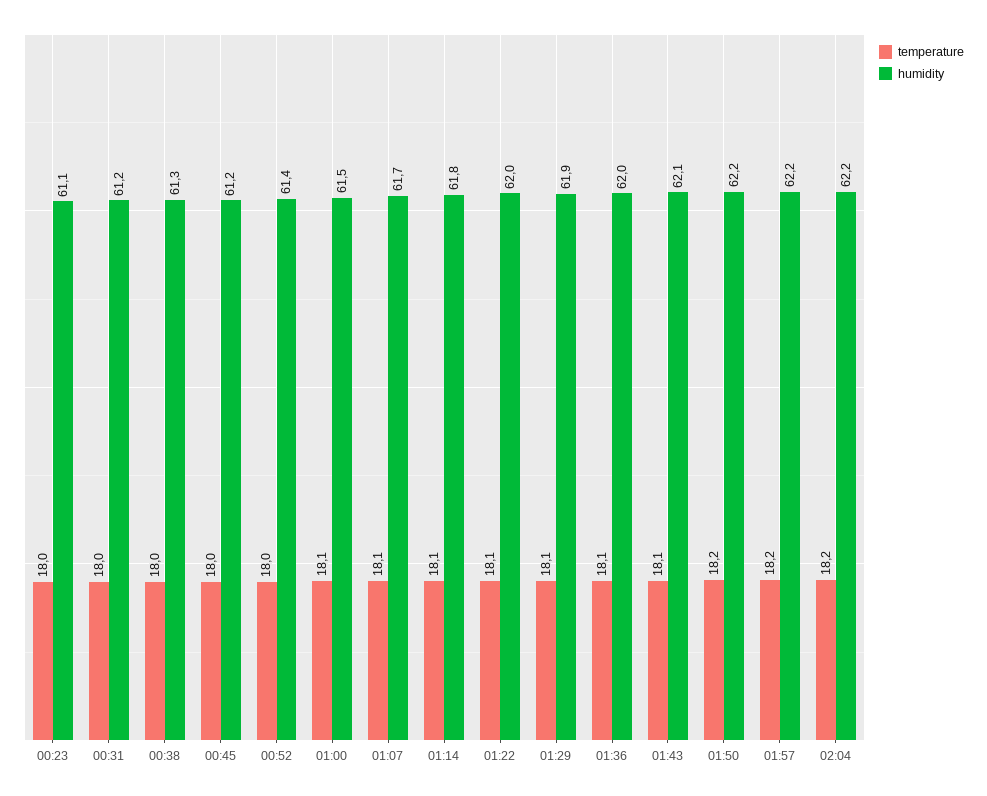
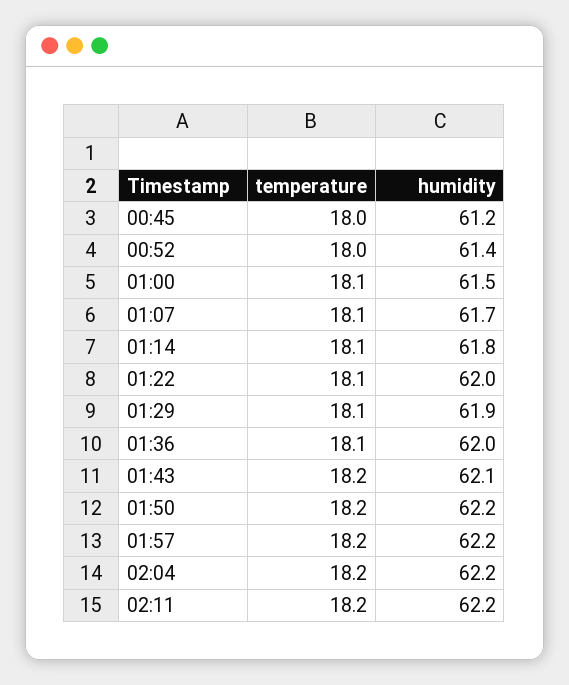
temperature, 00:23: 18 -> none
humidity, 00:23: 61.1 -> none
temperature, 00:31: 18 -> none
humidity, 00:31: 61.2 -> none
temperature, 00:38: 18 -> none
humidity, 00:38: 61.3 -> none
temperature, 01:43: 18.1 -> 18.2
temperature, 02:11: none -> 18.2
humidity, 02:11: none -> 62.2

